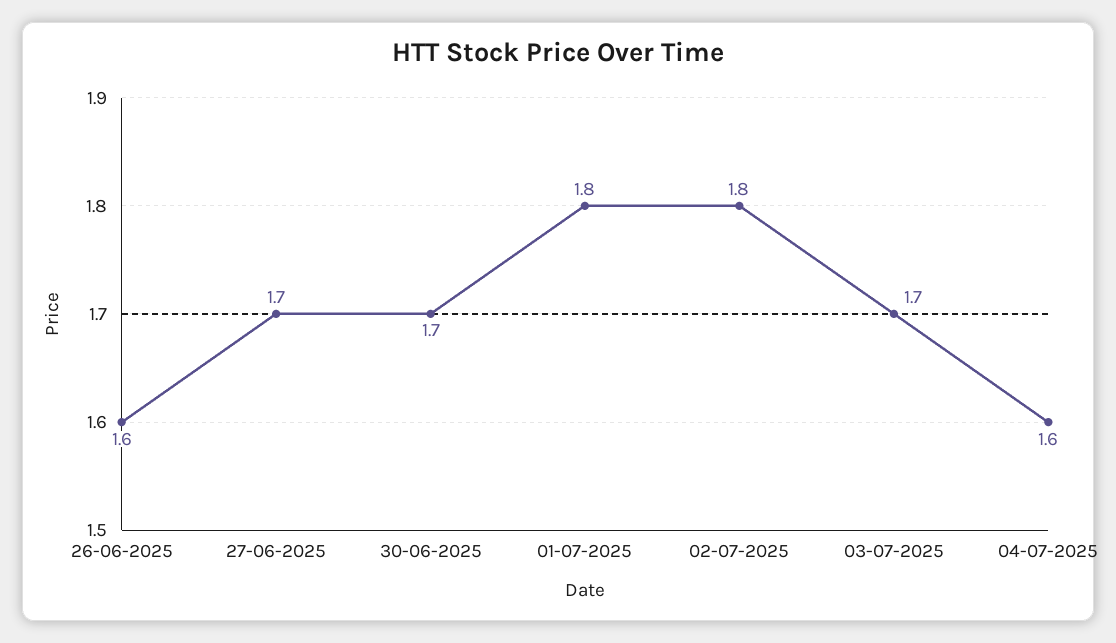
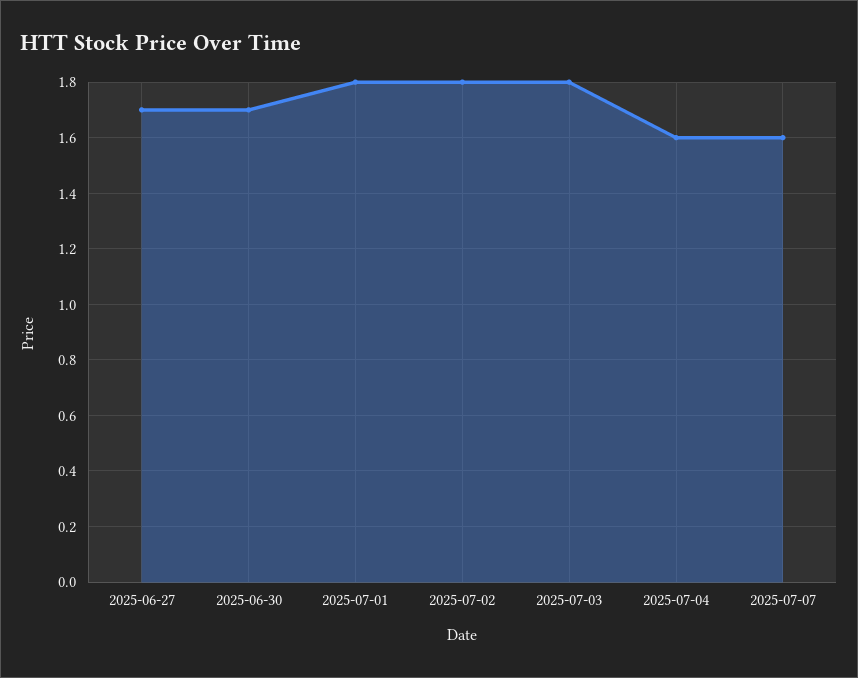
26-06-2025: 1.6 -> none
03-07-2025: 1.7 -> 1.8
2025-07-07: none -> 1.6

